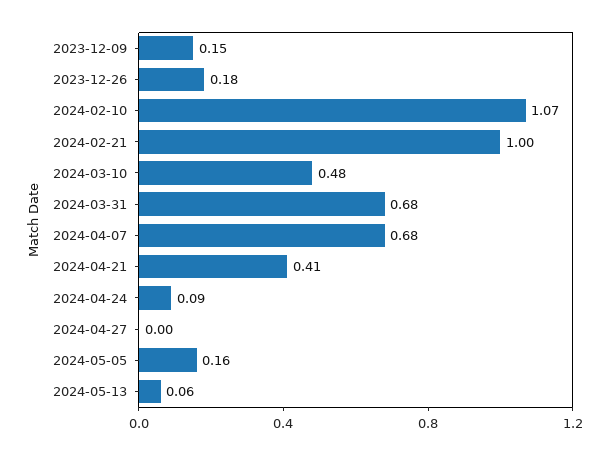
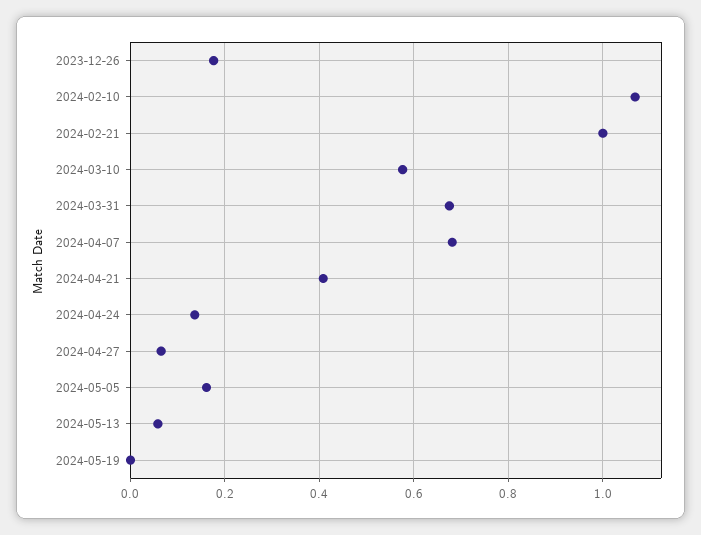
2023-12-09: 0.15 -> none
2024-03-10: 0.48 -> 0.58
2024-04-24: 0.09 -> 0.14
2024-04-27: 0 -> 0.06
2024-05-19: none -> 0

